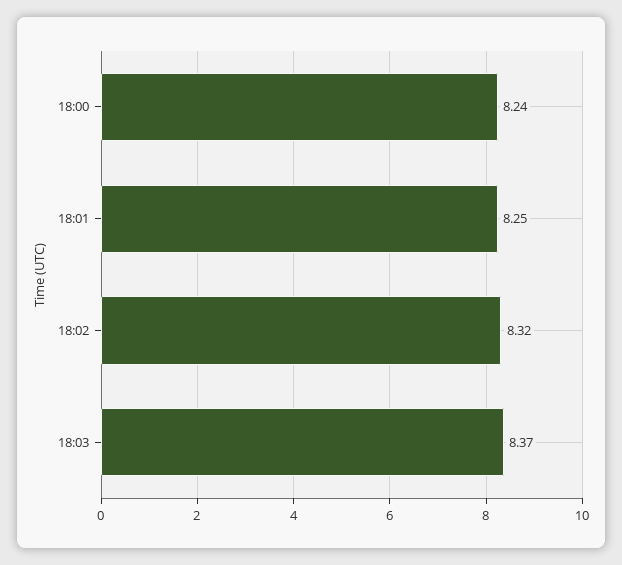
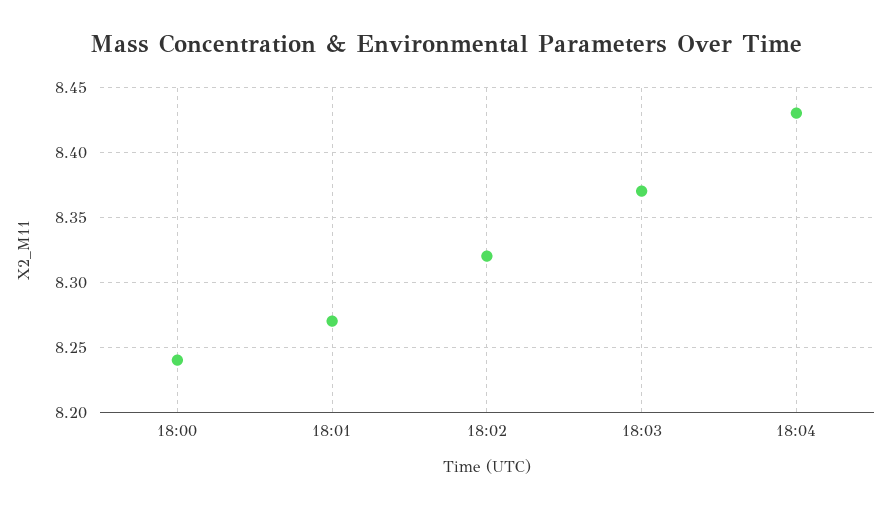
18:01: 8.25 -> 8.27
18:04: none -> 8.43

